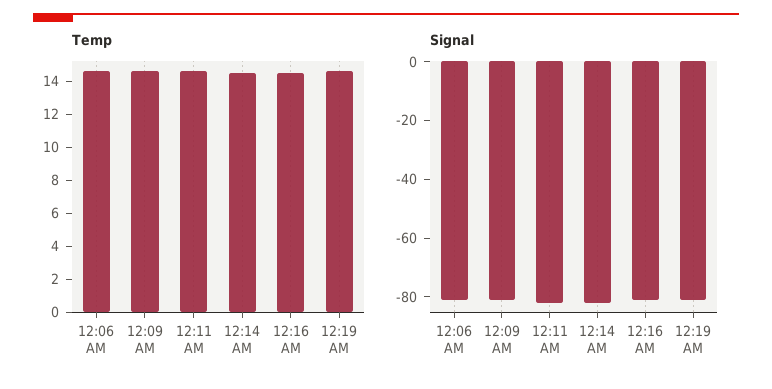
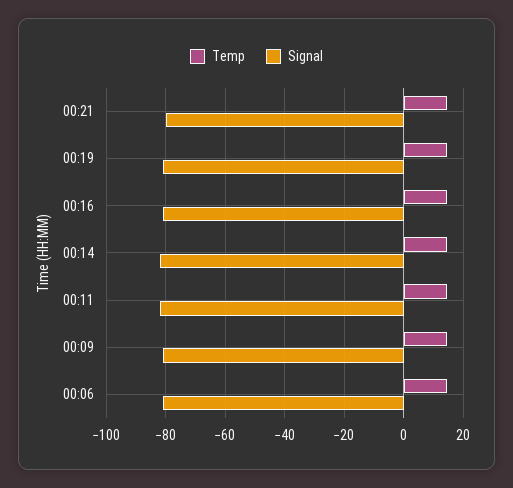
Temp, 00:21: none -> 15
Signal, 00:21: none -> -80

